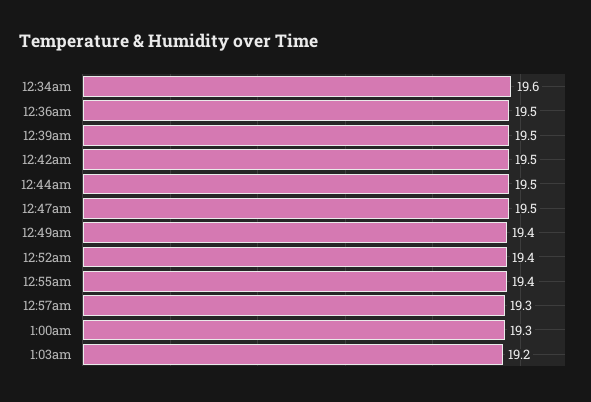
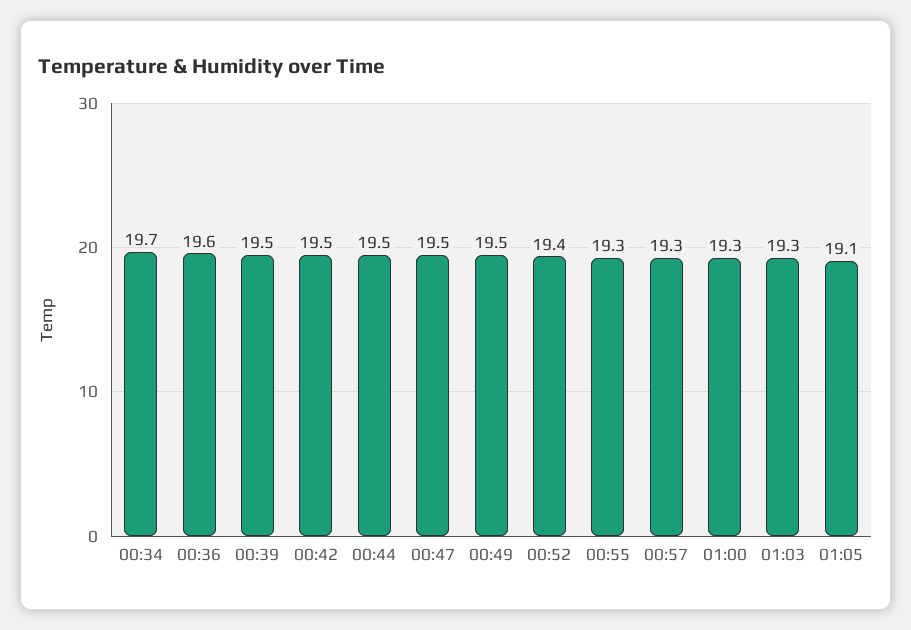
12:34am: 19.6 -> 19.7
12:36am: 19.5 -> 19.6
12:49am: 19.4 -> 19.5
12:55am: 19.4 -> 19.3
1:03am: 19.2 -> 19.3
01:05: none -> 19.1

